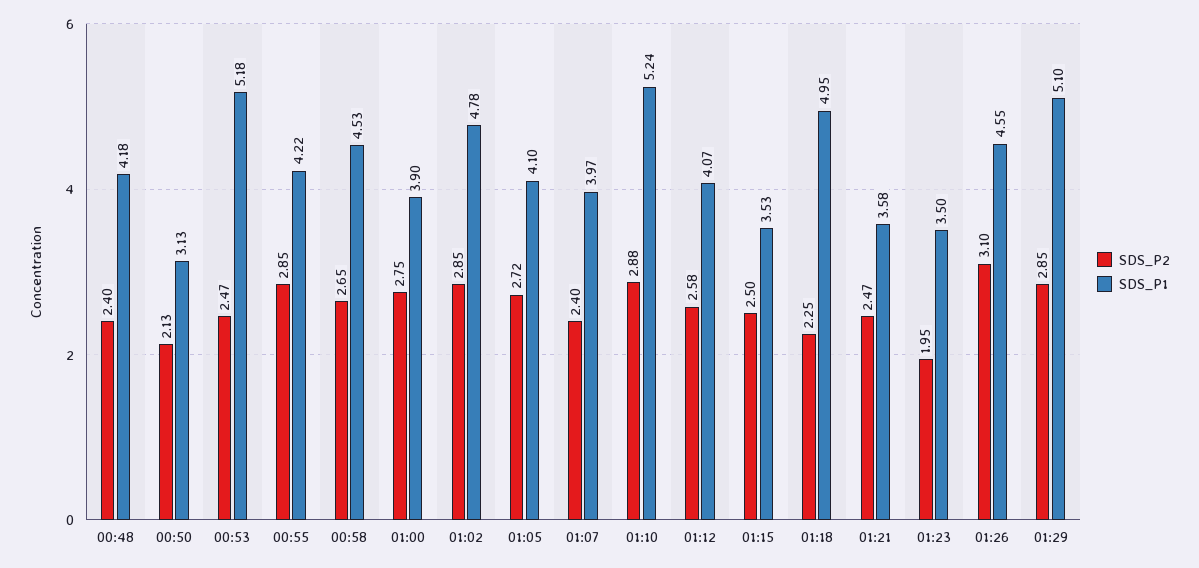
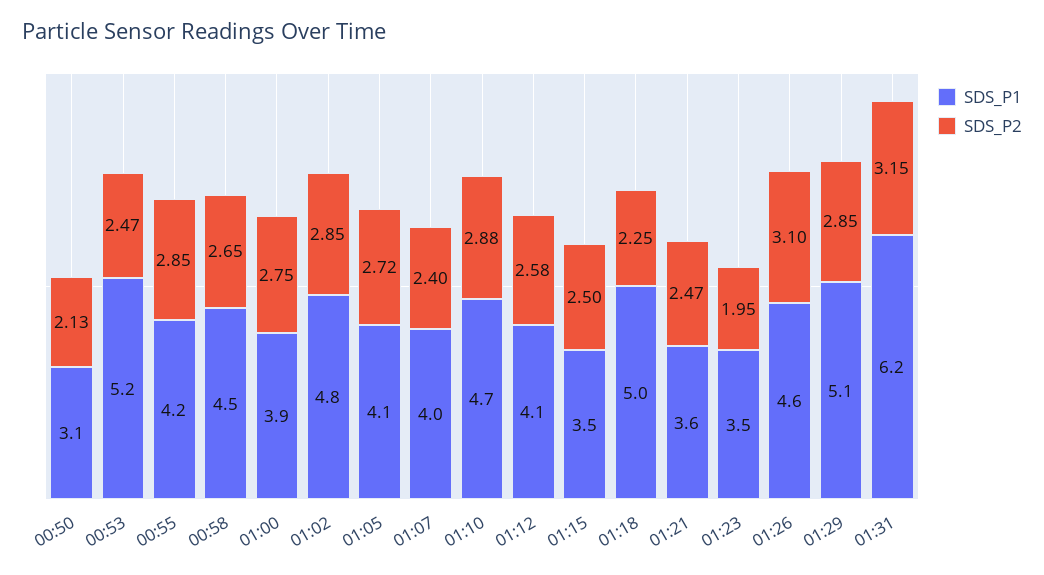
SDS_P2, 00:48: 2.4 -> none
SDS_P1, 00:48: 4.18 -> none
SDS_P1, 01:10: 5.24 -> 4.7
SDS_P1, 01:31: none -> 6.2
SDS_P2, 01:31: none -> 3.15

